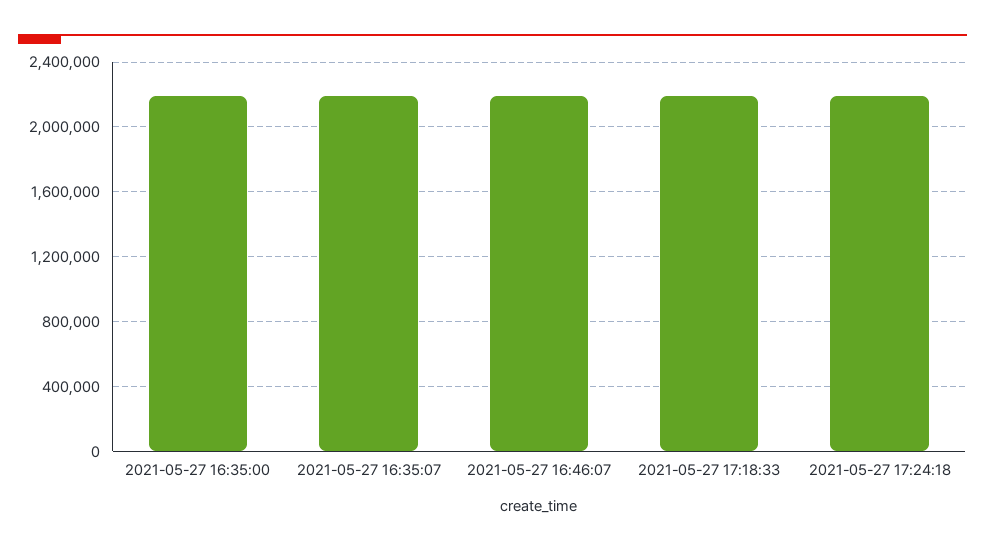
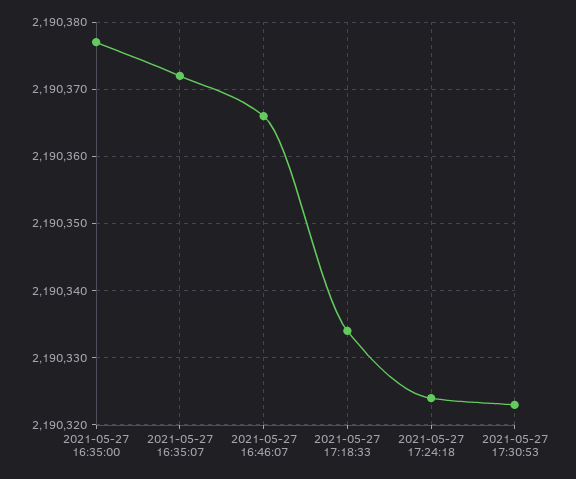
2021-05-27 17:30:53: none -> 2190323

